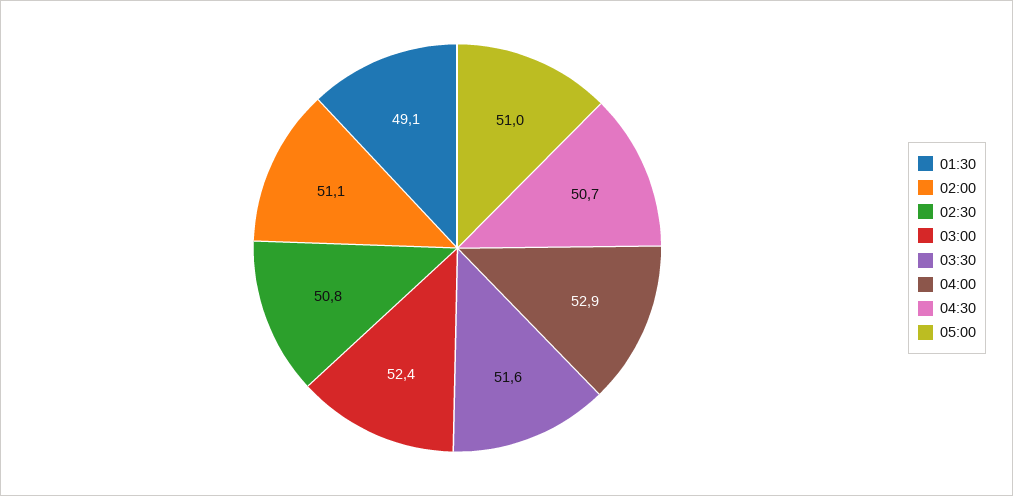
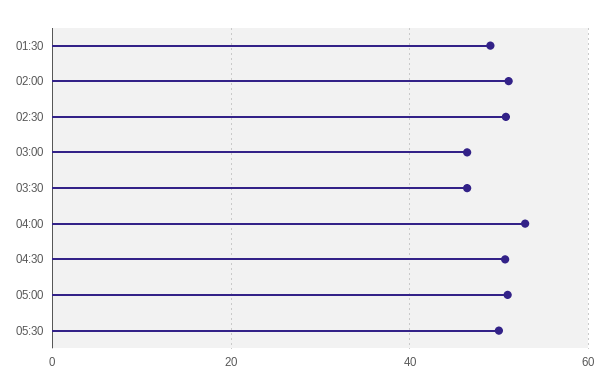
03:00: 52.4 -> 46
03:30: 51.6 -> 46
05:30: none -> 50

